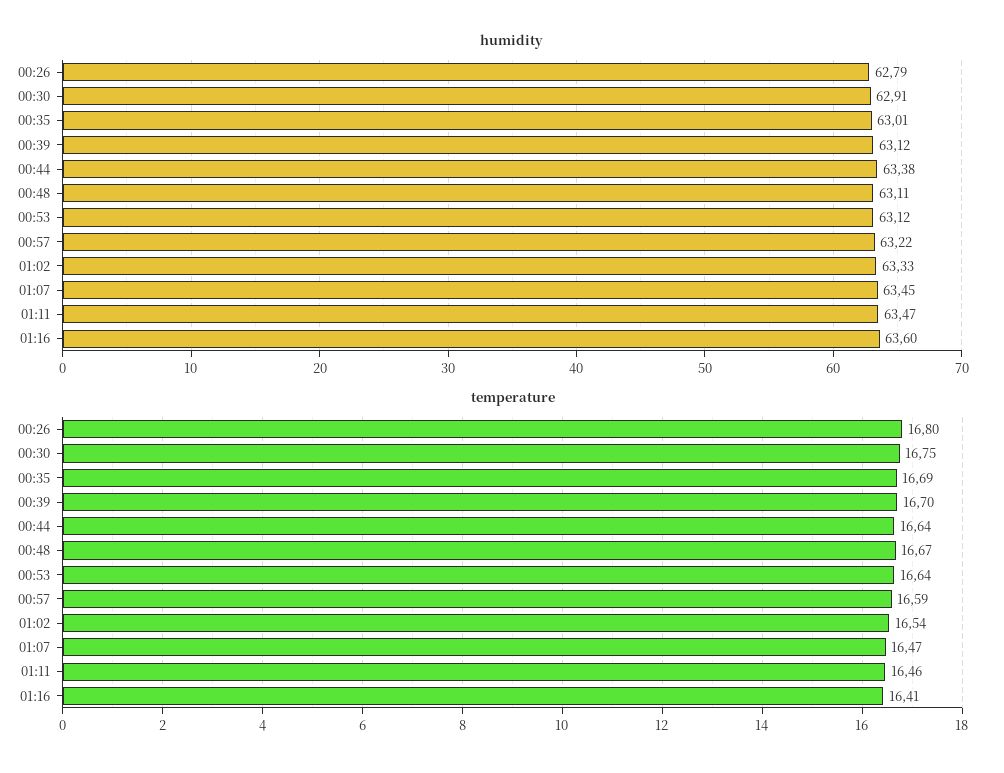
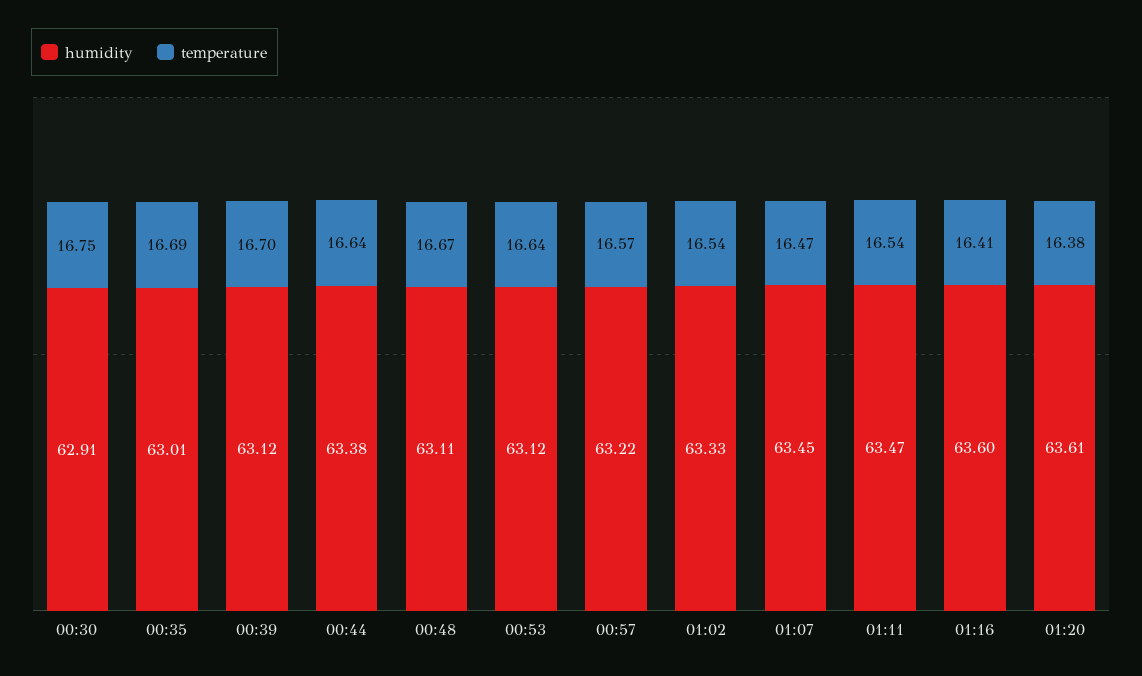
humidity, 00:26: 62.79 -> none
temperature, 00:26: 16.8 -> none
temperature, 00:57: 16.59 -> 16.57
temperature, 01:11: 16.46 -> 16.54
humidity, 01:20: none -> 63.61
temperature, 01:20: none -> 16.38

